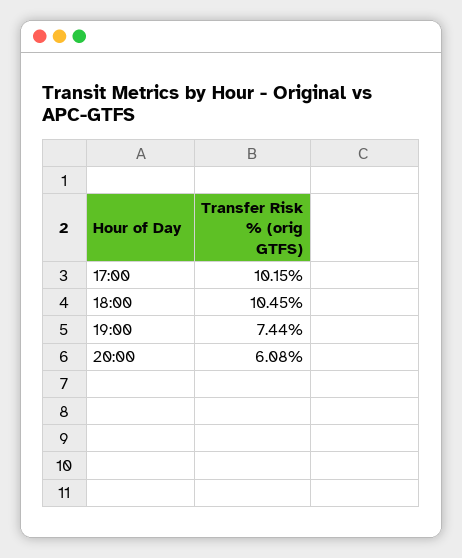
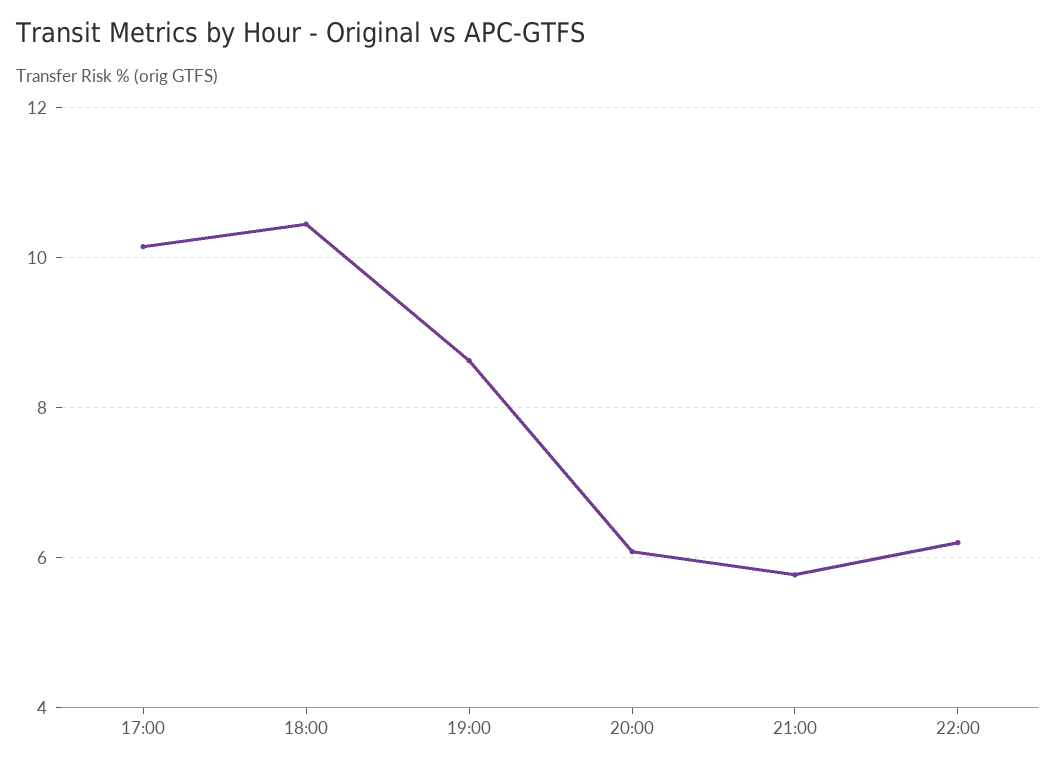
19:00: 7.44 -> 8.6
21:00: none -> 5.8
22:00: none -> 6.2

